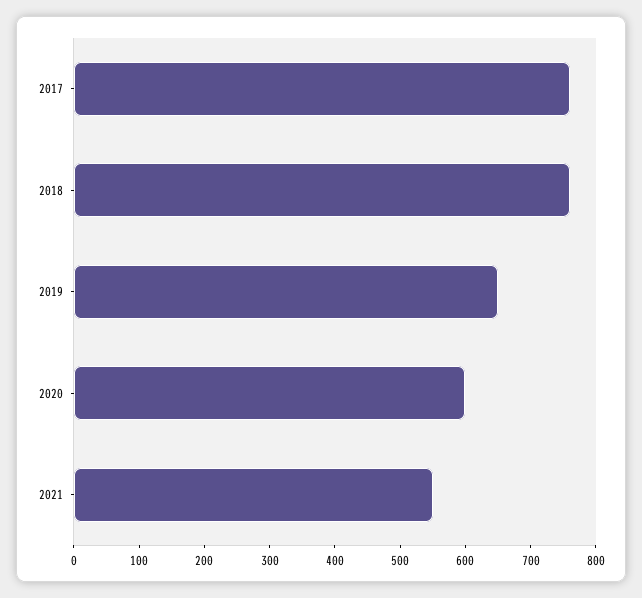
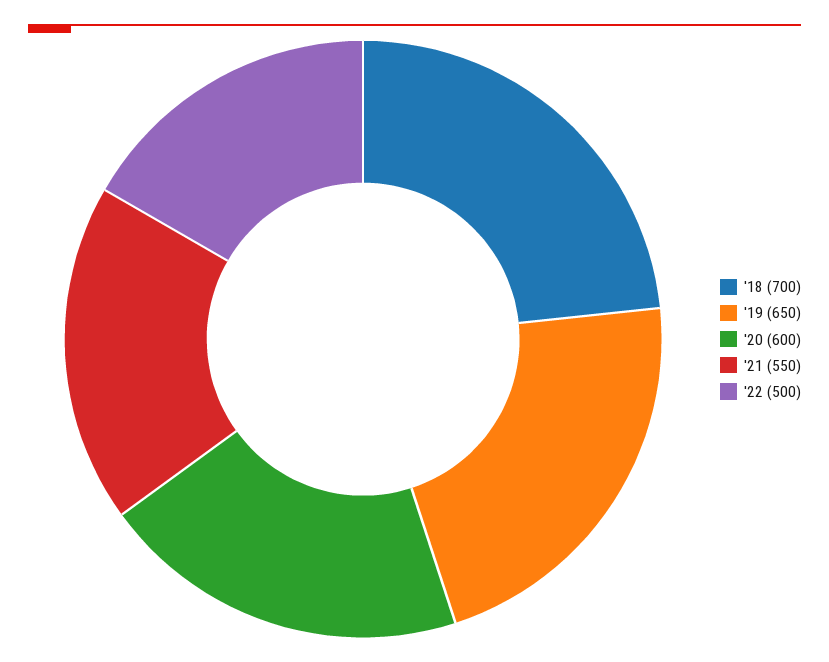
2017: 760 -> none
2018: 760 -> 700
'22: none -> 500

